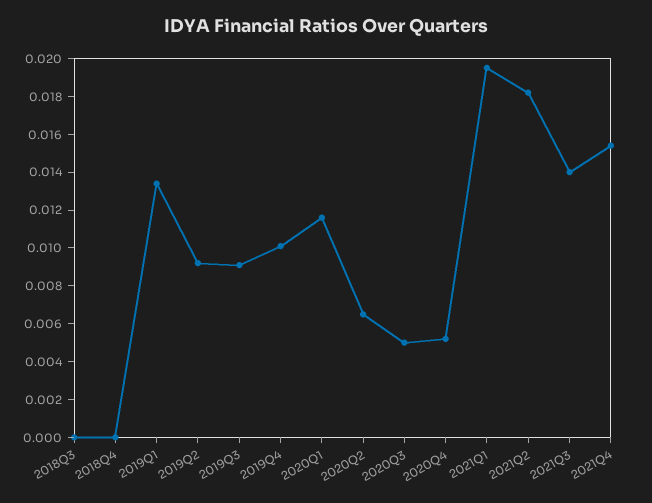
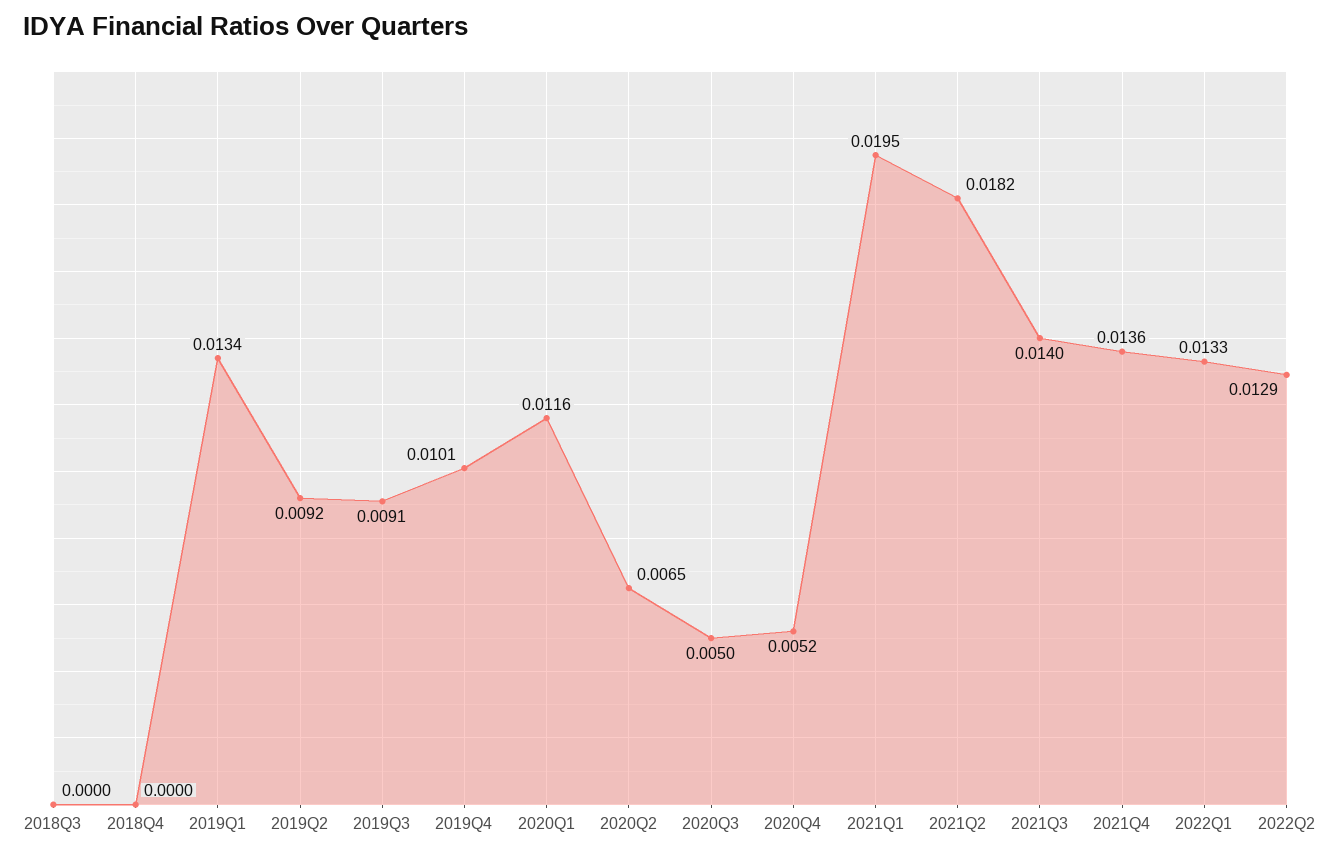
2021Q4: 0.0155 -> 0.0136
2022Q1: none -> 0.0133
2022Q2: none -> 0.0129

